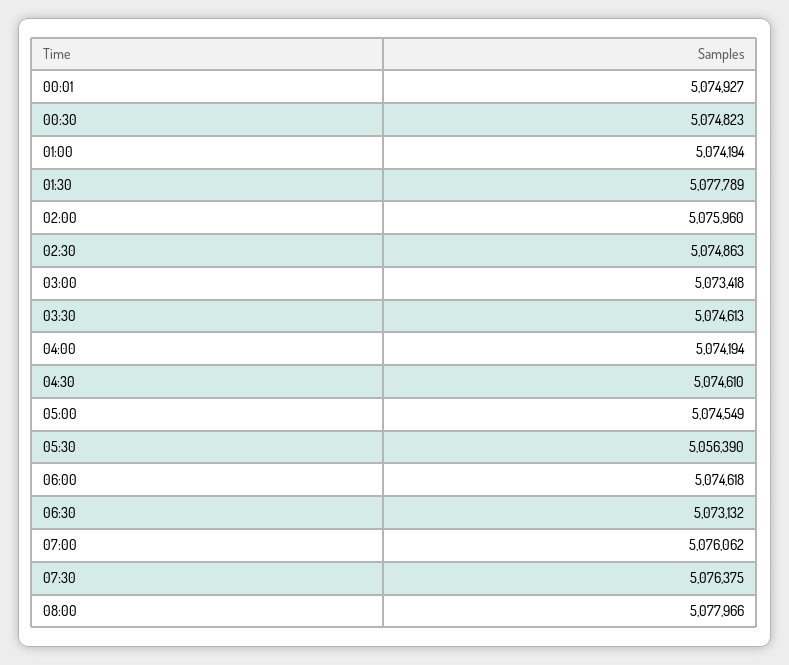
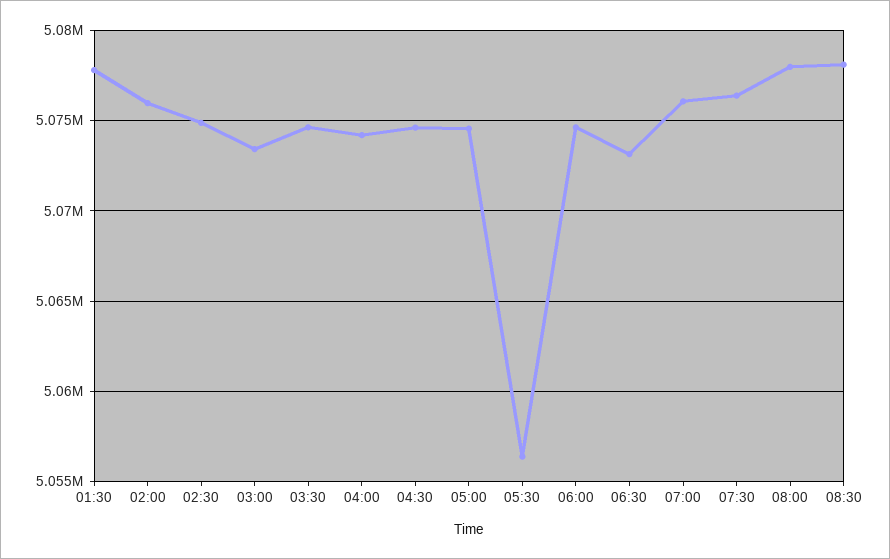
00:01: 5074927 -> none
00:30: 5074823 -> none
01:00: 5074194 -> none
08:30: none -> 5078000

